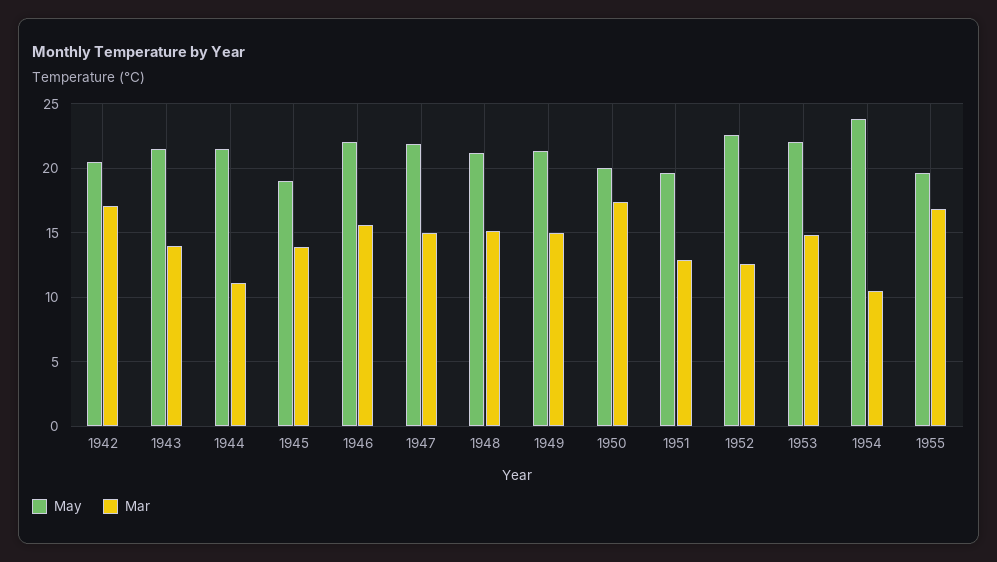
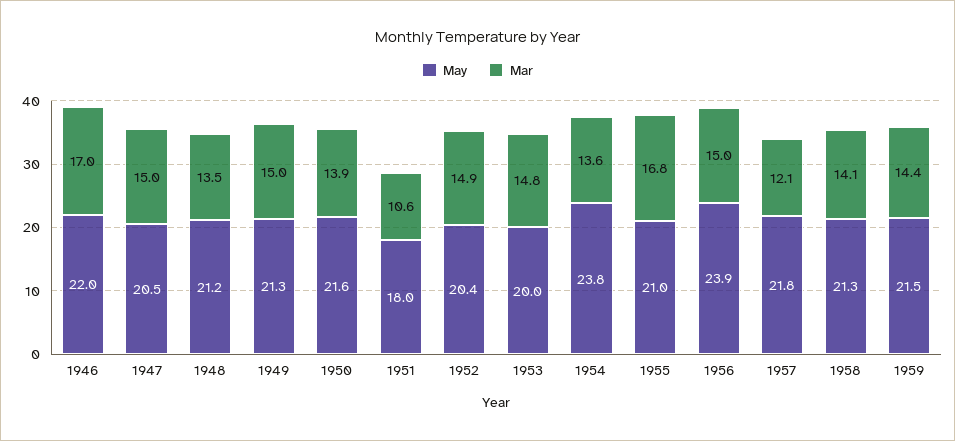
May, 1942: 20.5 -> none
Mar, 1942: 17 -> none
May, 1943: 21.5 -> none
Mar, 1943: 14 -> none
May, 1944: 21.5 -> none
Mar, 1944: 11 -> none
May, 1945: 19 -> none
Mar, 1945: 14 -> none
Mar, 1946: 15.5 -> 17
May, 1947: 22 -> 20.5
Mar, 1948: 15 -> 13.5
May, 1950: 20 -> 21.6
Mar, 1950: 17.5 -> 13.9
May, 1951: 19.5 -> 18
Mar, 1951: 13 -> 10.6
May, 1952: 22.5 -> 20.4
Mar, 1952: 12.5 -> 14.9
May, 1953: 22 -> 20
Mar, 1954: 10.5 -> 13.6
May, 1955: 19.5 -> 21
May, 1956: none -> 23.9
Mar, 1956: none -> 15
May, 1957: none -> 21.8
Mar, 1957: none -> 12.1
May, 1958: none -> 21.3
Mar, 1958: none -> 14.1
May, 1959: none -> 21.5
Mar, 1959: none -> 14.4

